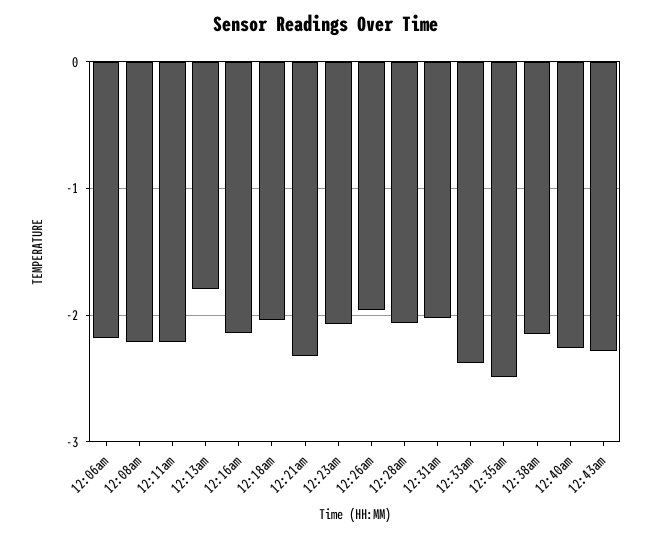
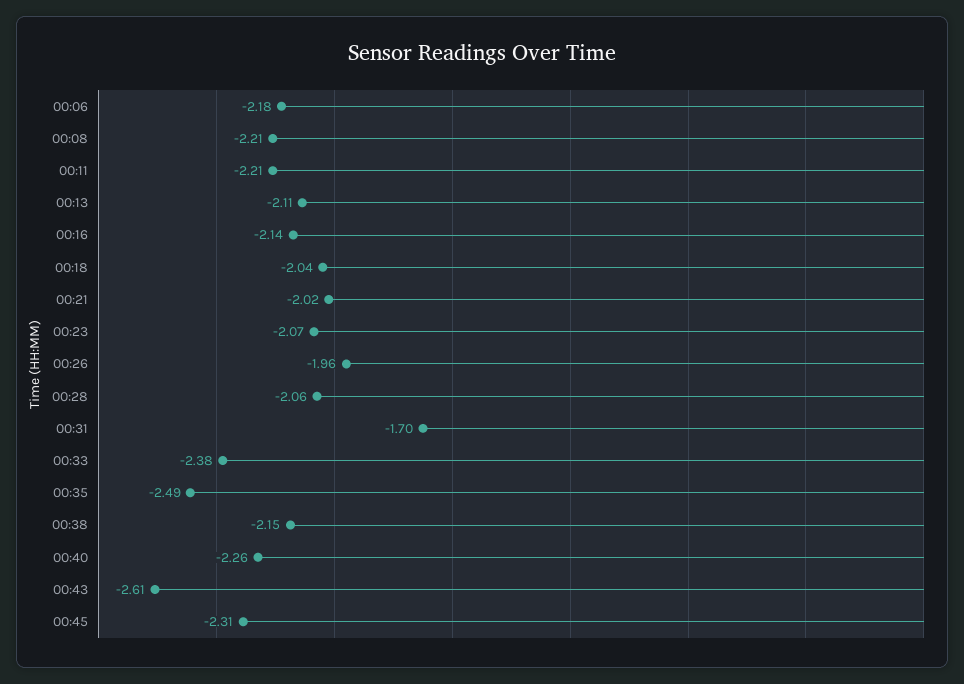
12:13am: -1.8 -> -2.11
12:21am: -2.3 -> -2.02
12:31am: -2 -> -1.7
12:43am: -2.3 -> -2.61
00:45: none -> -2.31

